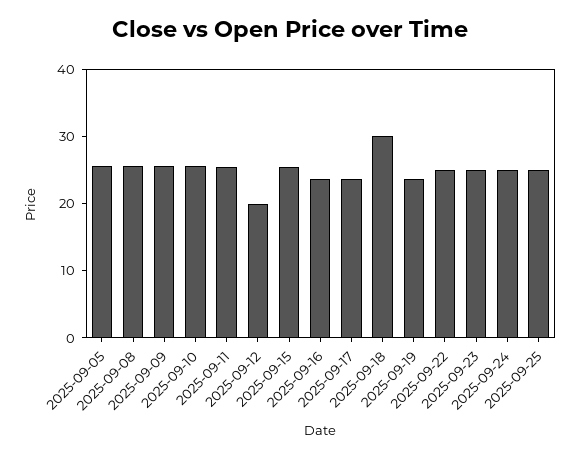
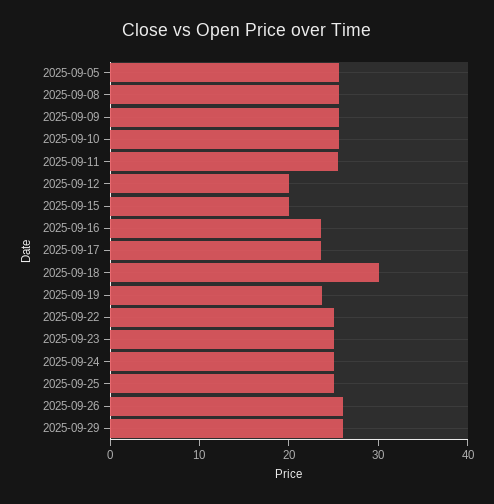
2025-09-15: 26 -> 20
2025-09-26: none -> 26
2025-09-29: none -> 26

